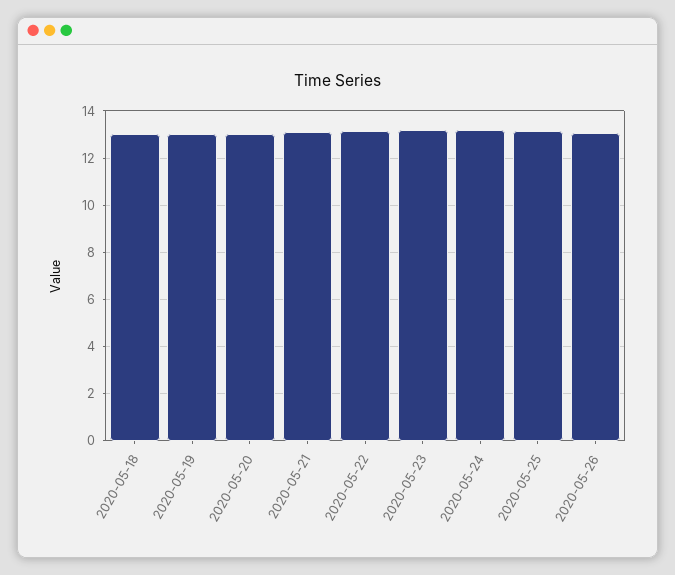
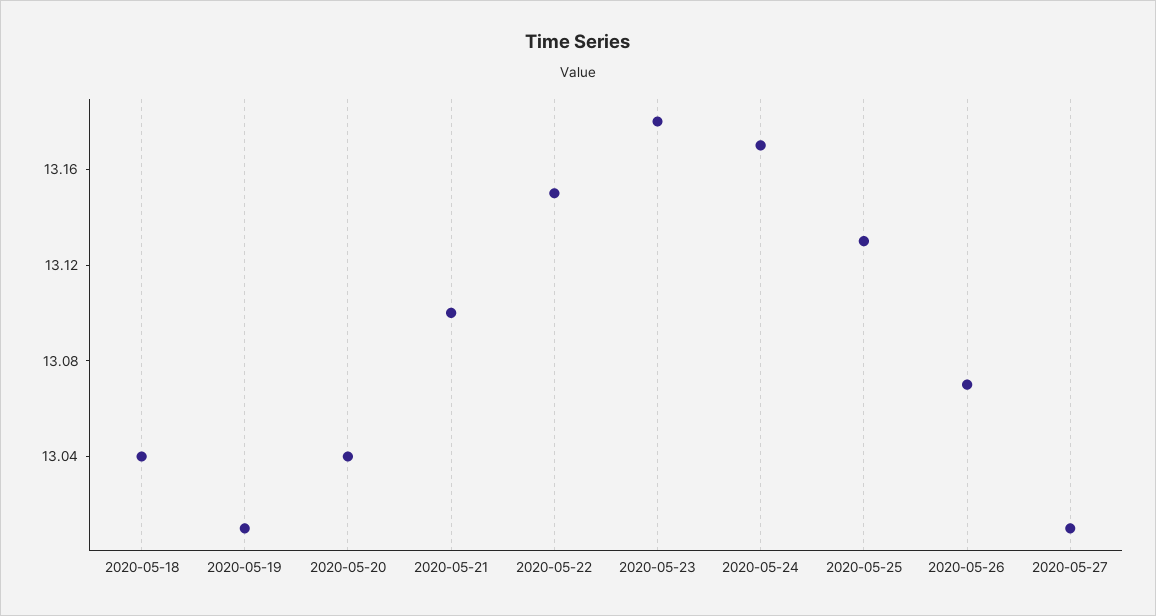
2020-05-27: none -> 13.01

